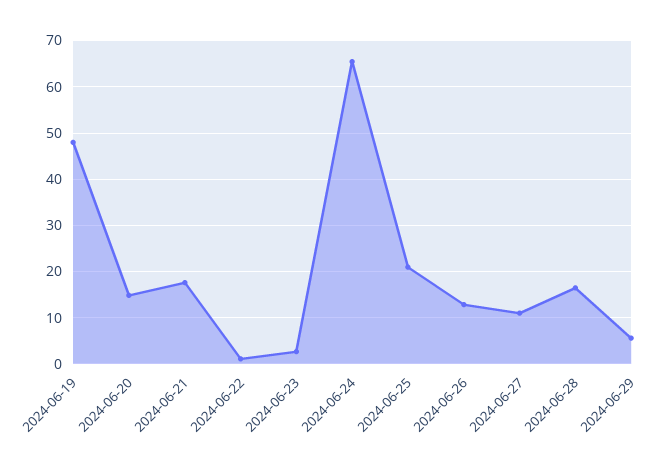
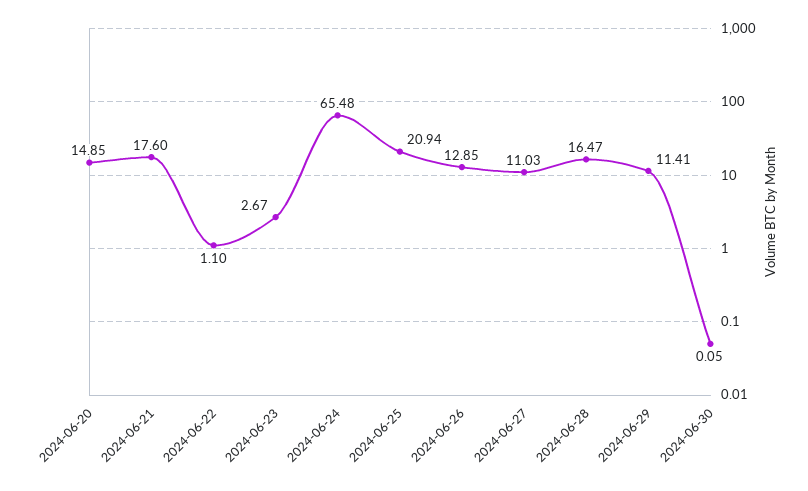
2024-06-19: 48 -> none
2024-06-29: 6 -> 11.41
2024-06-30: none -> 0.05

